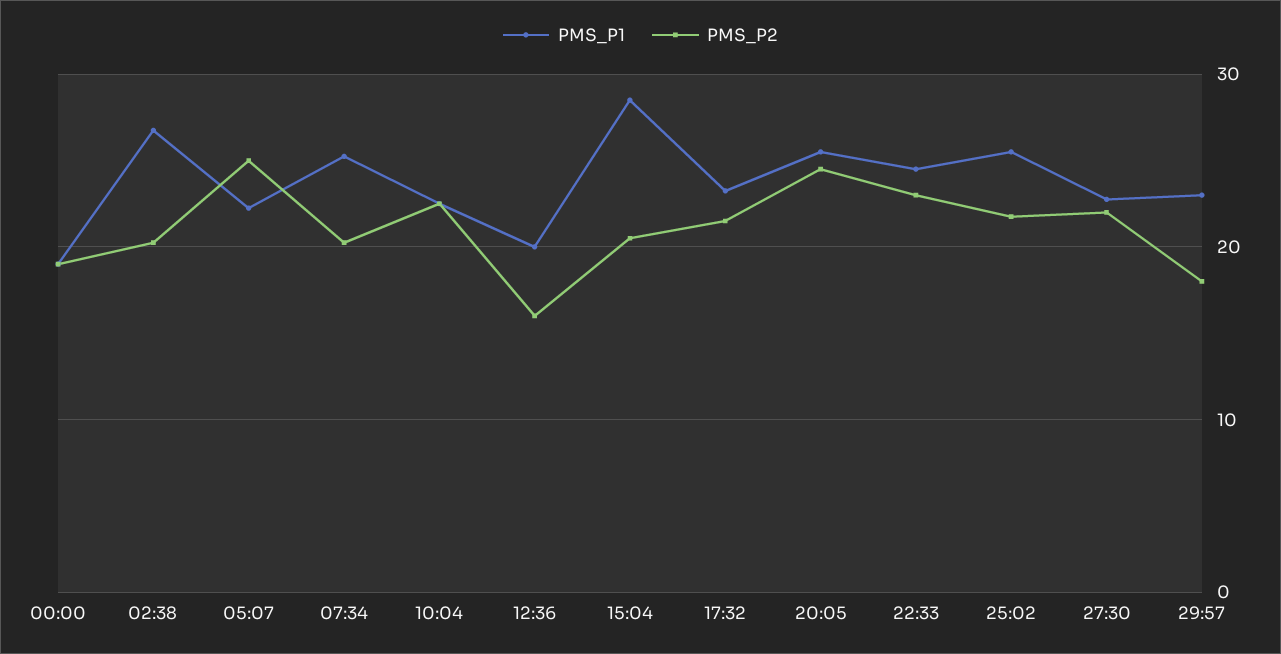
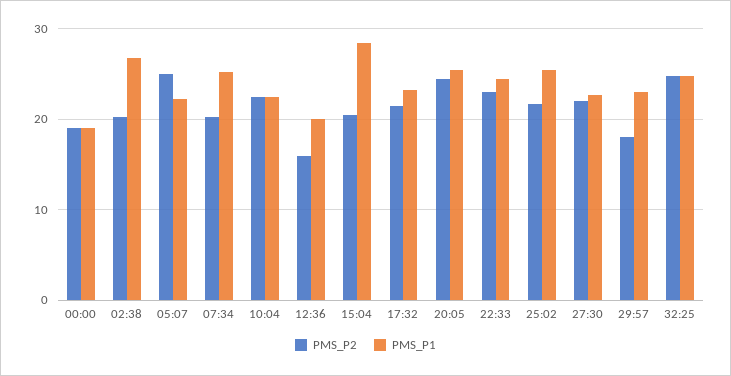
PMS_P2, 32:25: none -> 25
PMS_P1, 32:25: none -> 25

